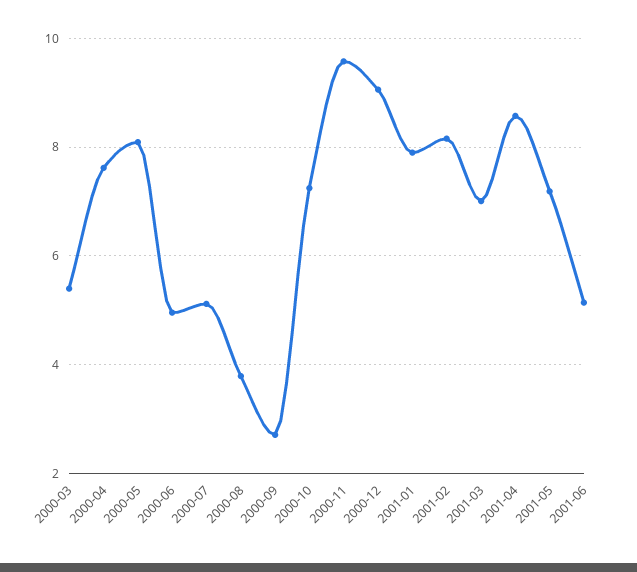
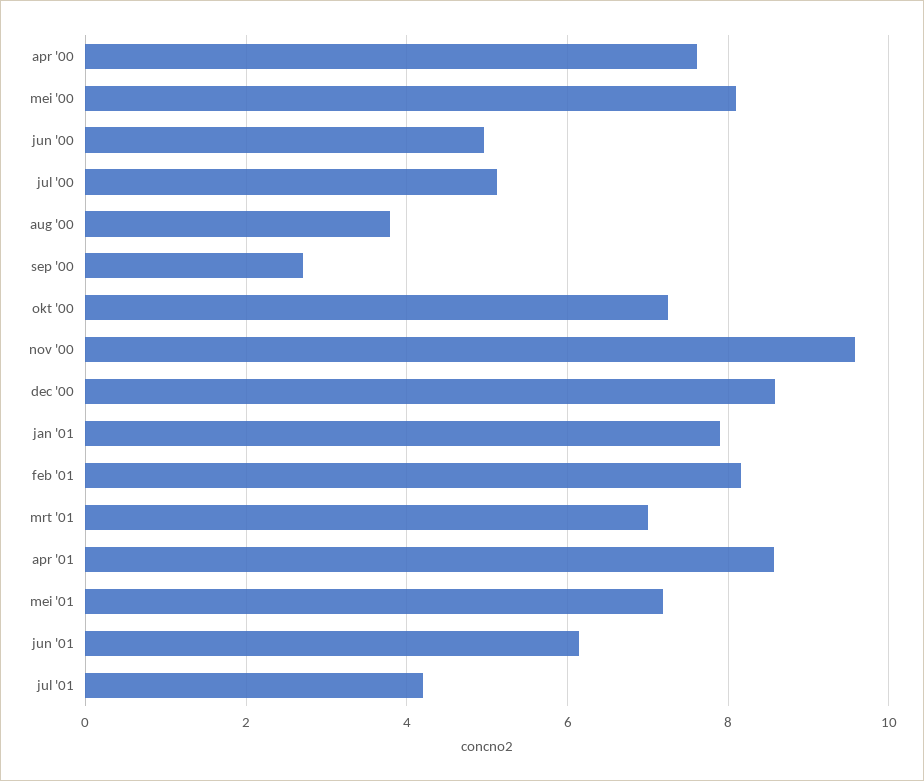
2000-03: 5.4 -> none
2000-12: 9 -> 8.6
2001-06: 5.2 -> 6.2
jul '01: none -> 4.2

